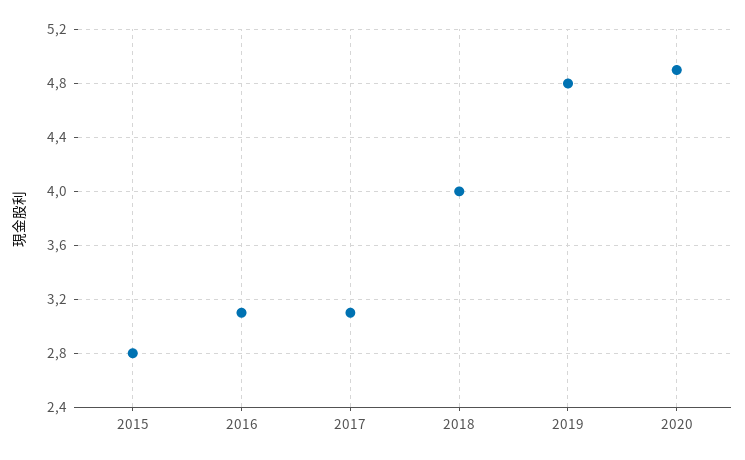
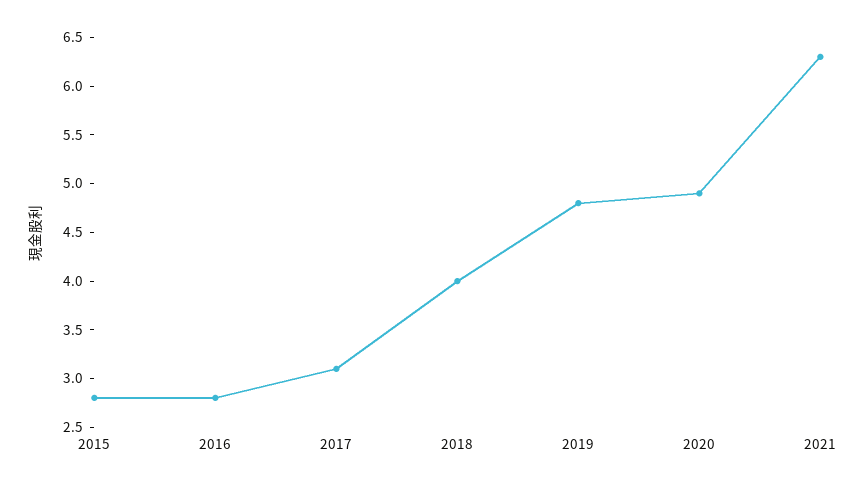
2016: 3.1 -> 2.8
2021: none -> 6.3

